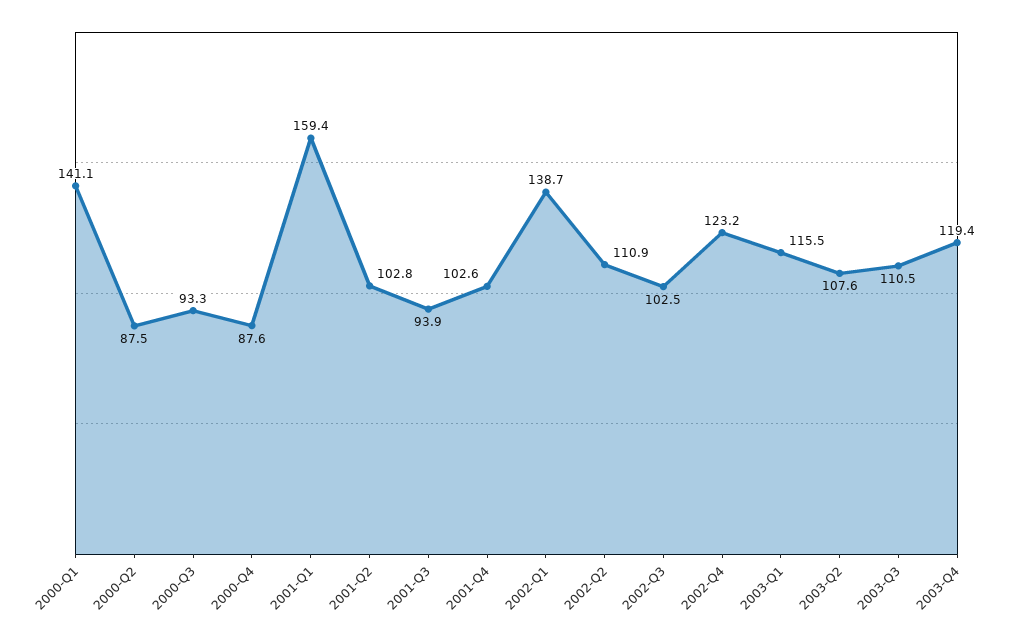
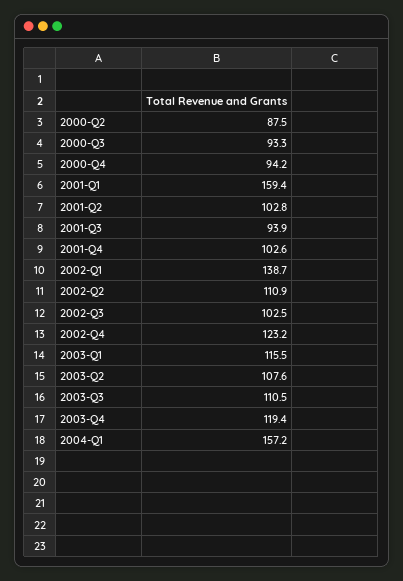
2000-Q1: 141.1 -> none
2000-Q4: 87.6 -> 94.2
2004-Q1: none -> 157.2

